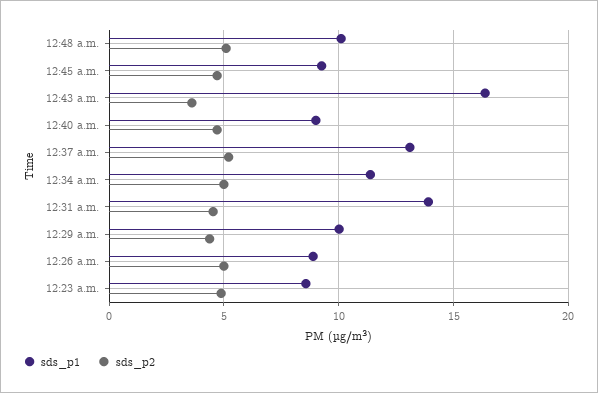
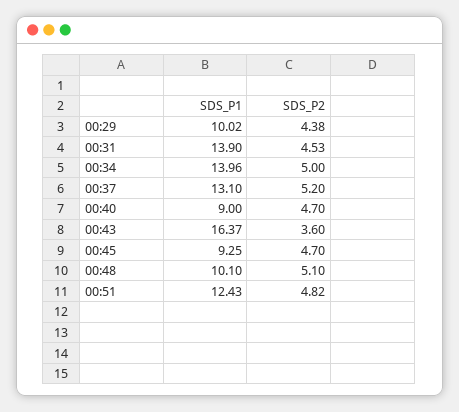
sds_p1, 12:34 a.m.: 11.5 -> 13.96
sds_p1, 12:26 a.m.: 9 -> none
sds_p2, 12:26 a.m.: 5 -> none
sds_p1, 12:23 a.m.: 8.5 -> none
sds_p2, 12:23 a.m.: 5 -> none
sds_p1, 00:51: none -> 12.43
sds_p2, 00:51: none -> 4.82

